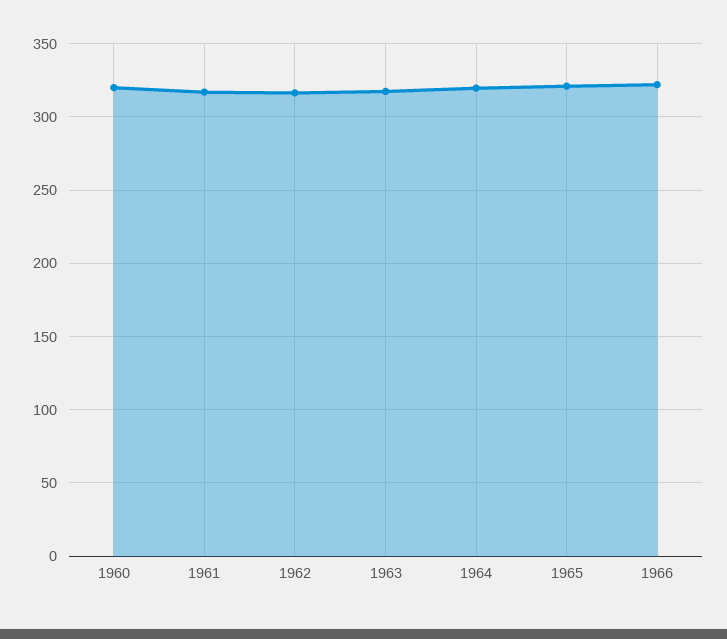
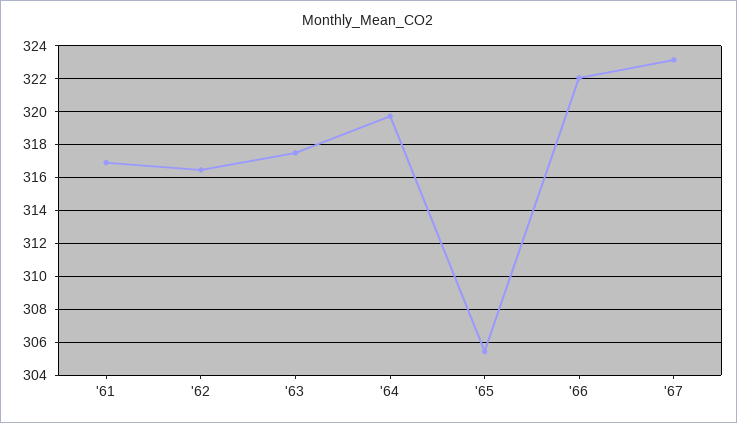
1960: 320 -> none
1965: 320 -> 305.5
'67: none -> 323

